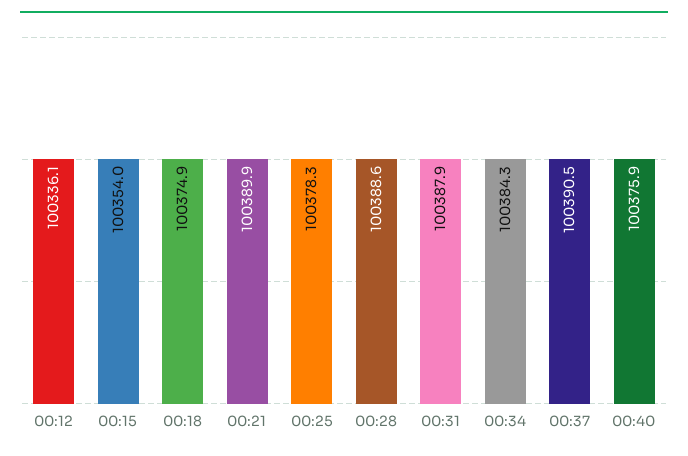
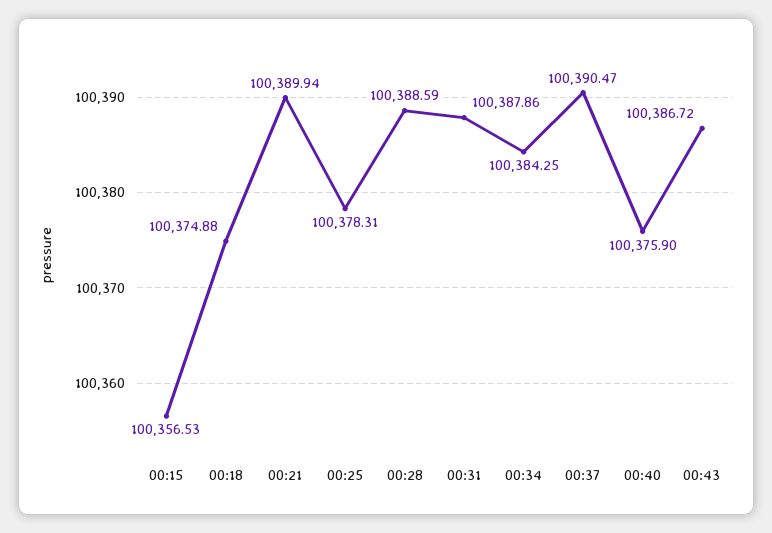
00:12: 100336.1 -> none
00:15: 100354 -> 100356.53
00:43: none -> 100386.72

